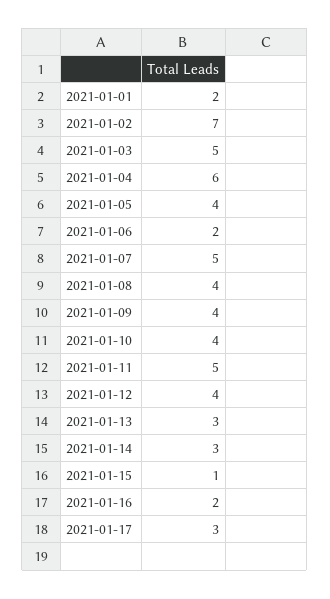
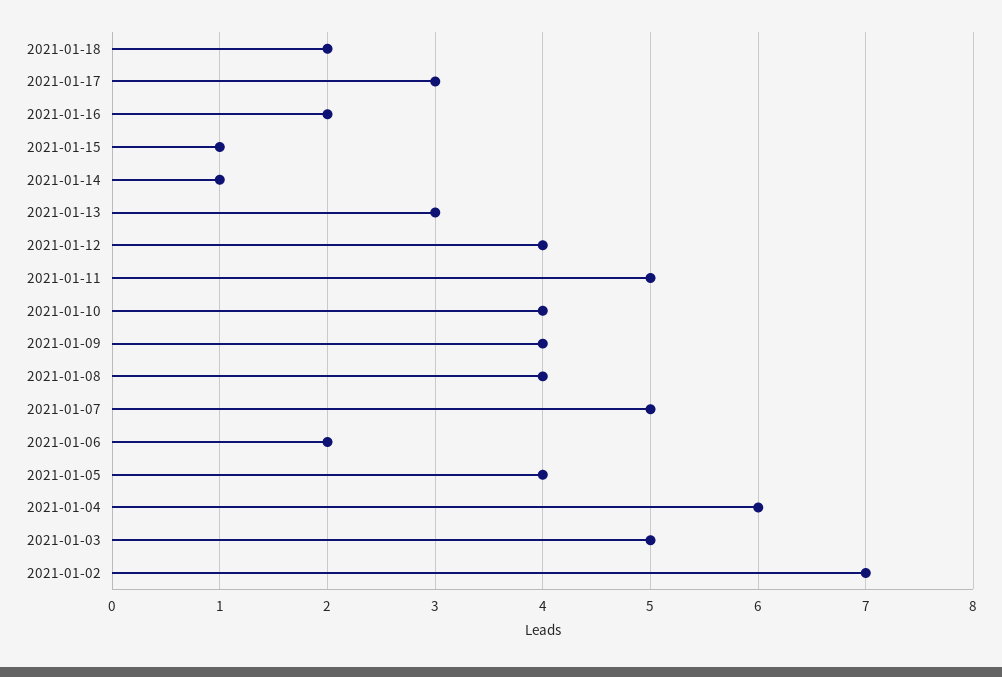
2021-01-01: 2 -> none
2021-01-14: 3 -> 1
2021-01-18: none -> 2

